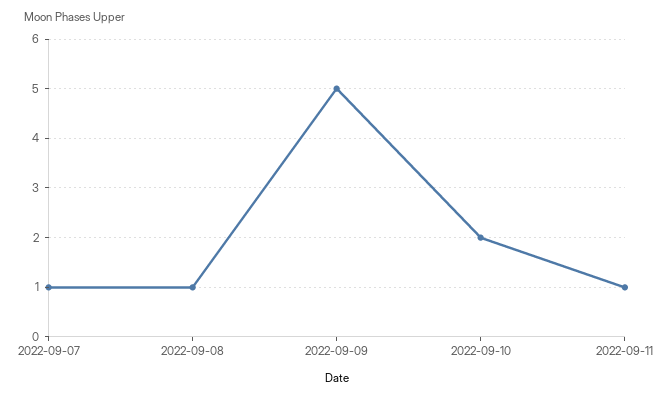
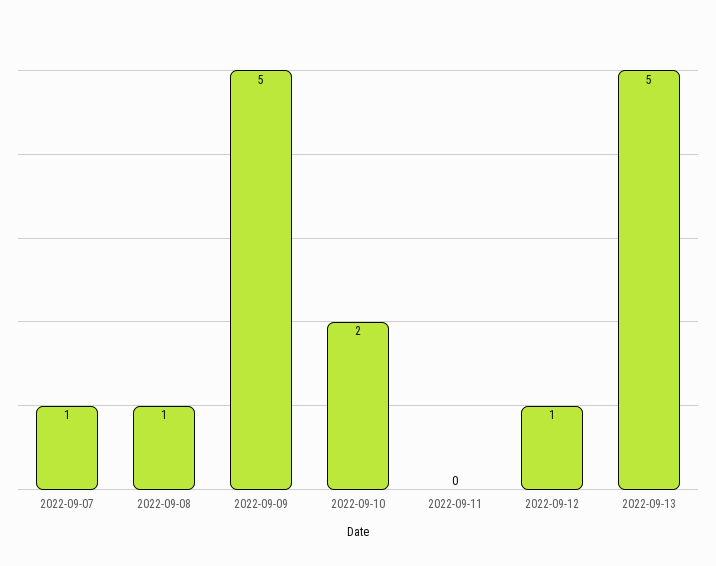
2022-09-11: 1 -> 0
2022-09-12: none -> 1
2022-09-13: none -> 5

